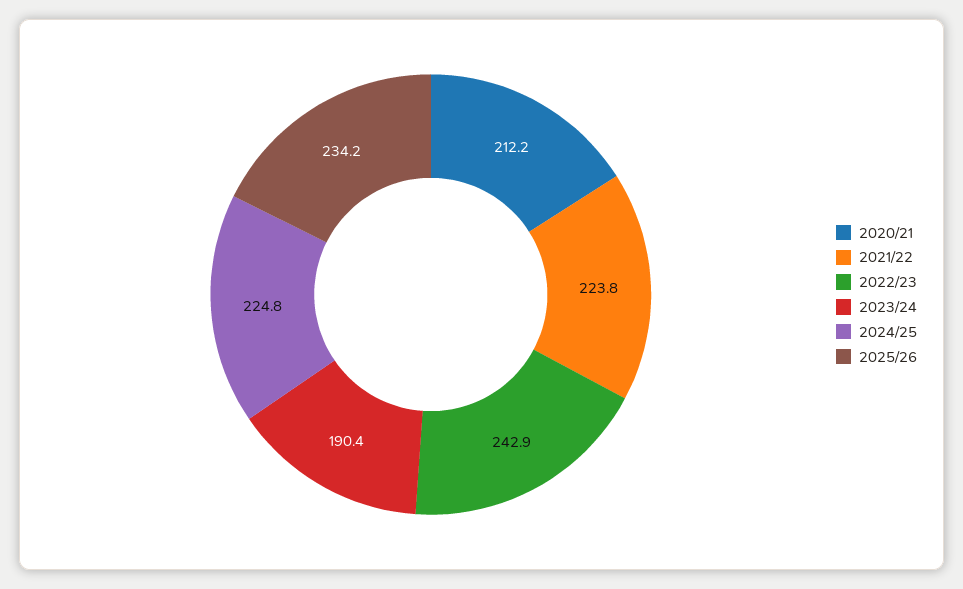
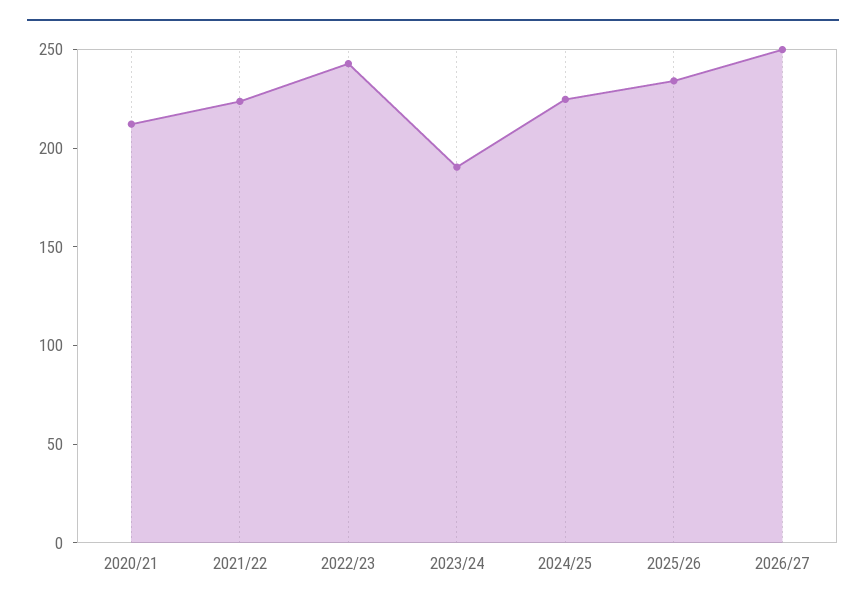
2026/27: none -> 250

